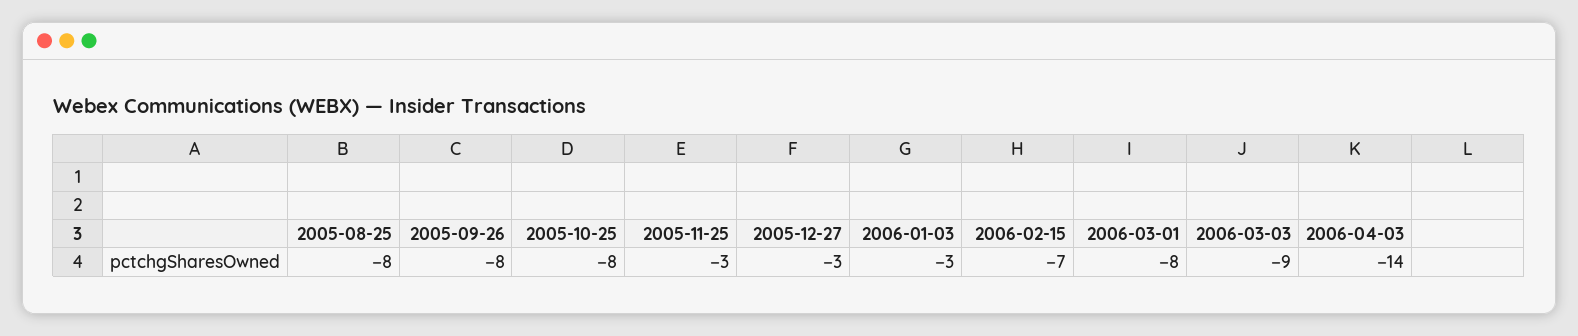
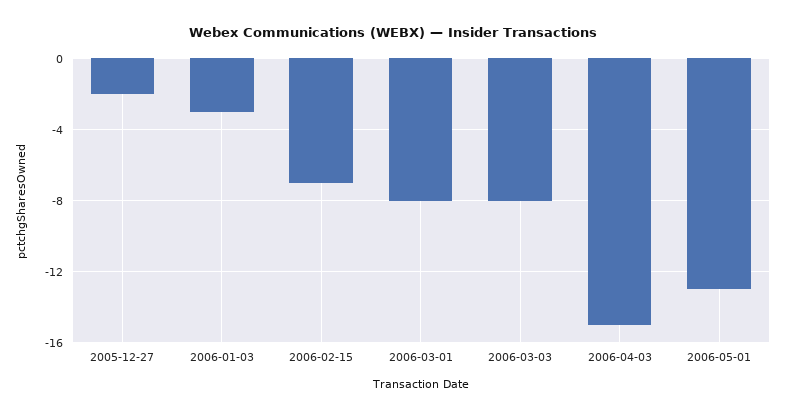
2005-08-25: -8 -> none
2005-09-26: -8 -> none
2005-10-25: -8 -> none
2005-11-25: -3 -> none
2005-12-27: -3 -> -2
2006-03-03: -9 -> -8
2006-04-03: -14 -> -15
2006-05-01: none -> -13

